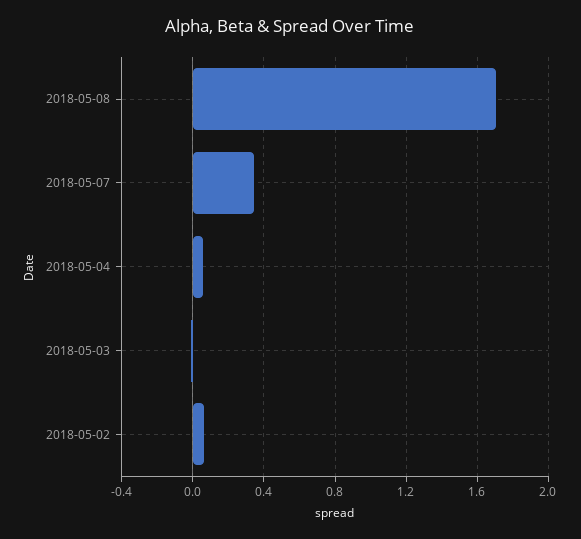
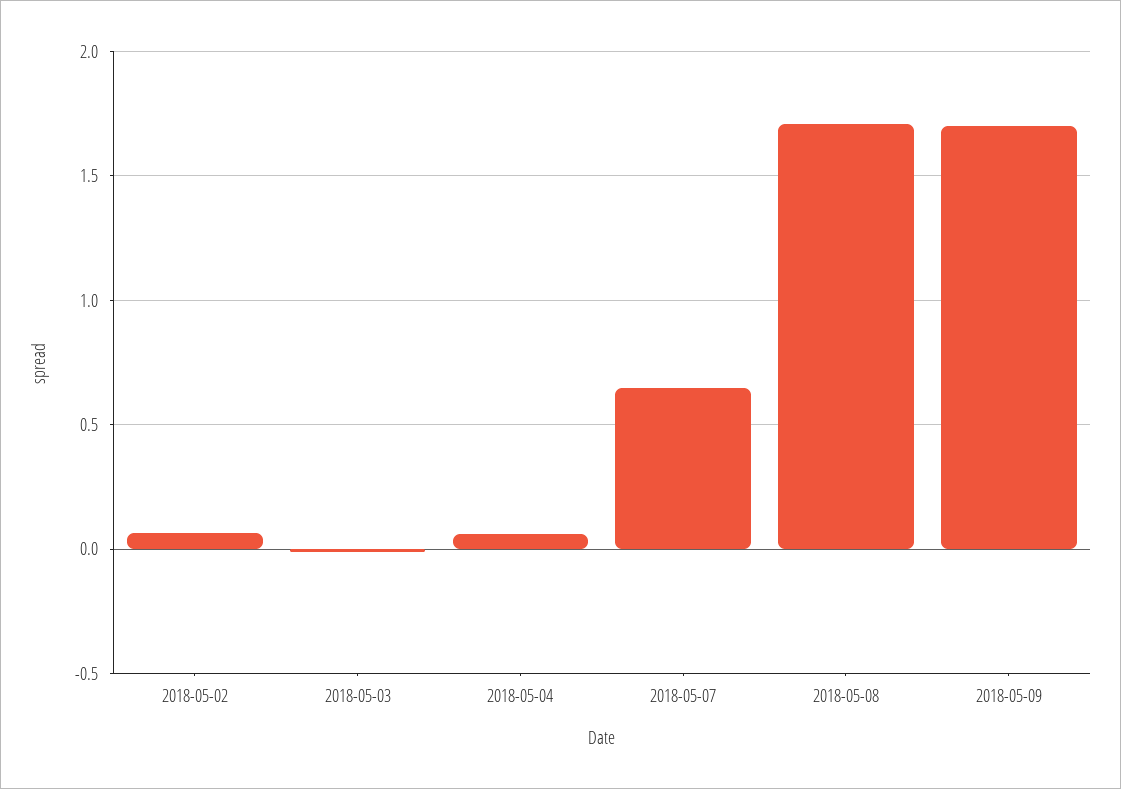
2018-05-07: 0.35 -> 0.65
2018-05-09: none -> 1.7

